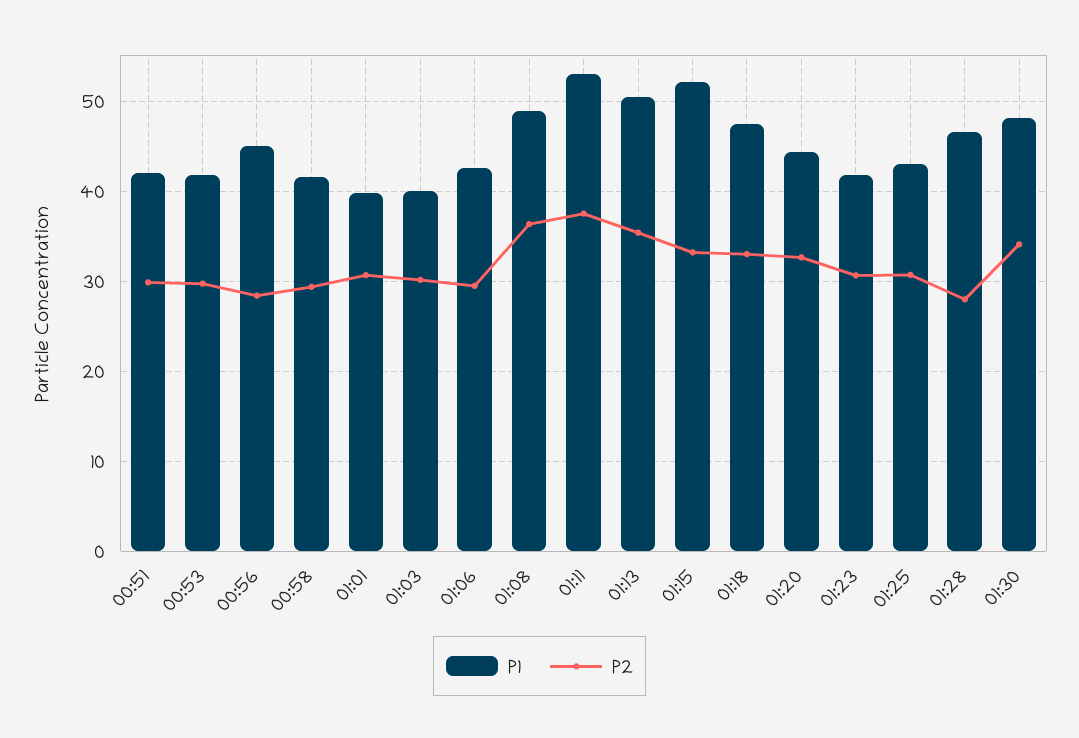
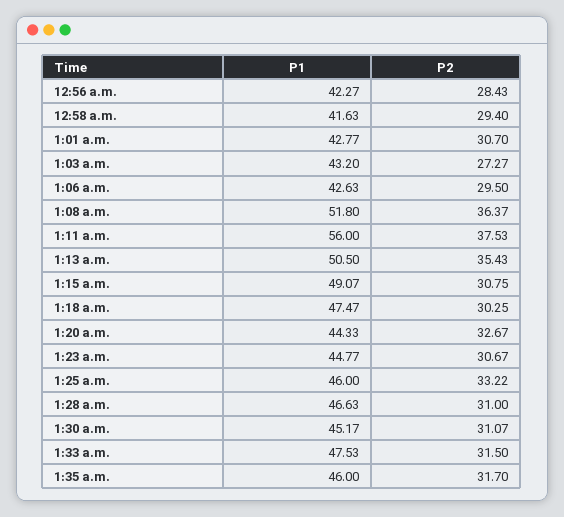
P1, 00:51: 42 -> none
P2, 00:51: 30 -> none
P1, 00:53: 42 -> none
P2, 00:53: 30 -> none
P1, 00:56: 45 -> 42.27
P1, 01:01: 40 -> 42.77
P1, 01:03: 40 -> 43.2
P2, 01:03: 30 -> 27.27
P1, 01:08: 49 -> 51.8
P1, 01:11: 53 -> 56
P1, 01:15: 52 -> 49.07
P2, 01:15: 33 -> 30.75
P2, 01:18: 33 -> 30.25
P1, 01:23: 42 -> 44.77
P1, 01:25: 43 -> 46
P2, 01:25: 31 -> 33.22
P2, 01:28: 28 -> 31
P1, 01:30: 48 -> 45.17
P2, 01:30: 34 -> 31.07
P1, 1:33 a.m.: none -> 47.53
P2, 1:33 a.m.: none -> 31.5
P1, 1:35 a.m.: none -> 46
P2, 1:35 a.m.: none -> 31.7

